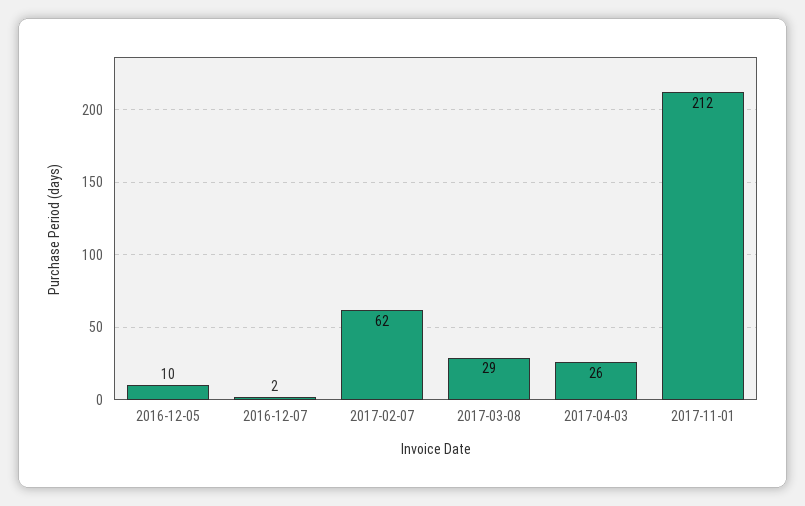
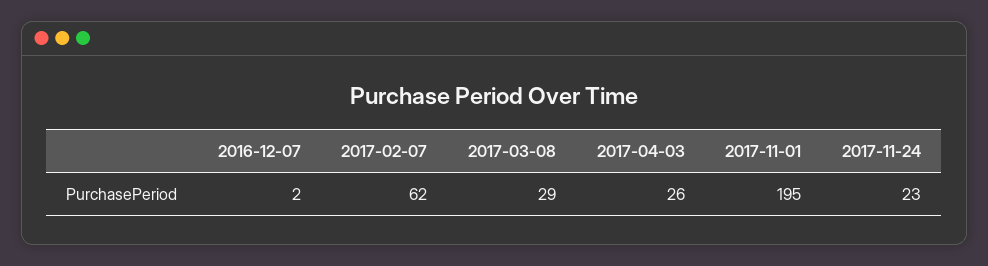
2016-12-05: 10 -> none
2017-11-01: 212 -> 195
2017-11-24: none -> 23

